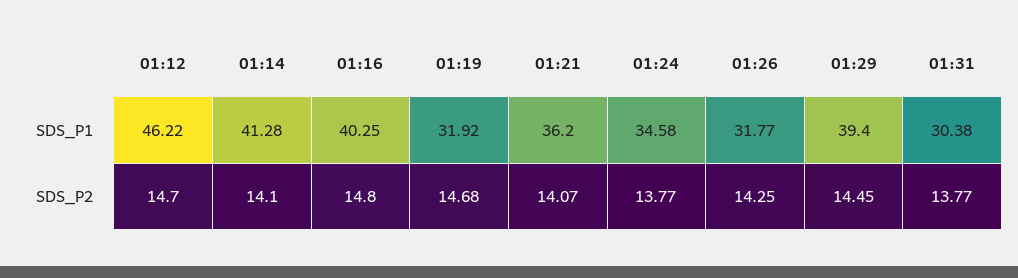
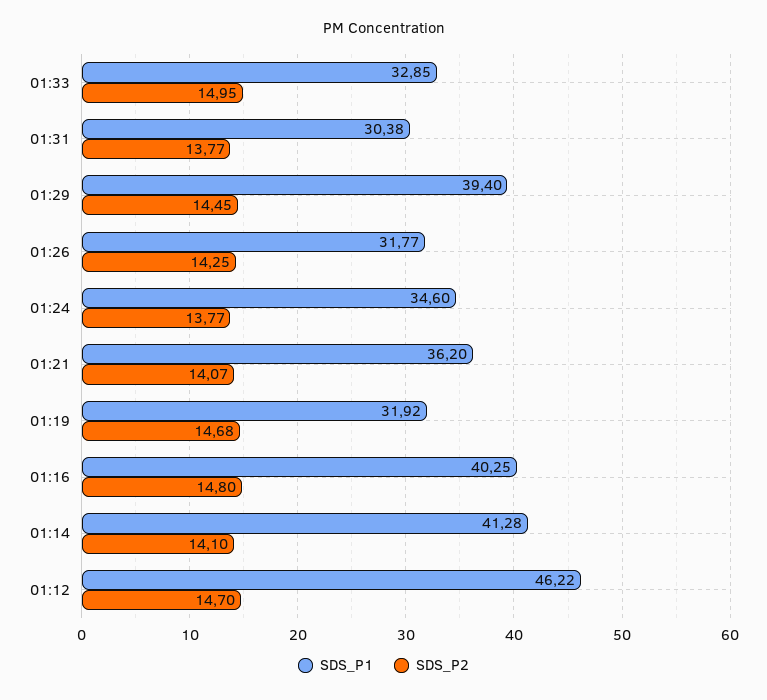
SDS_P1, 01:24: 34.58 -> 34.6
SDS_P1, 01:33: none -> 32.85
SDS_P2, 01:33: none -> 14.95

